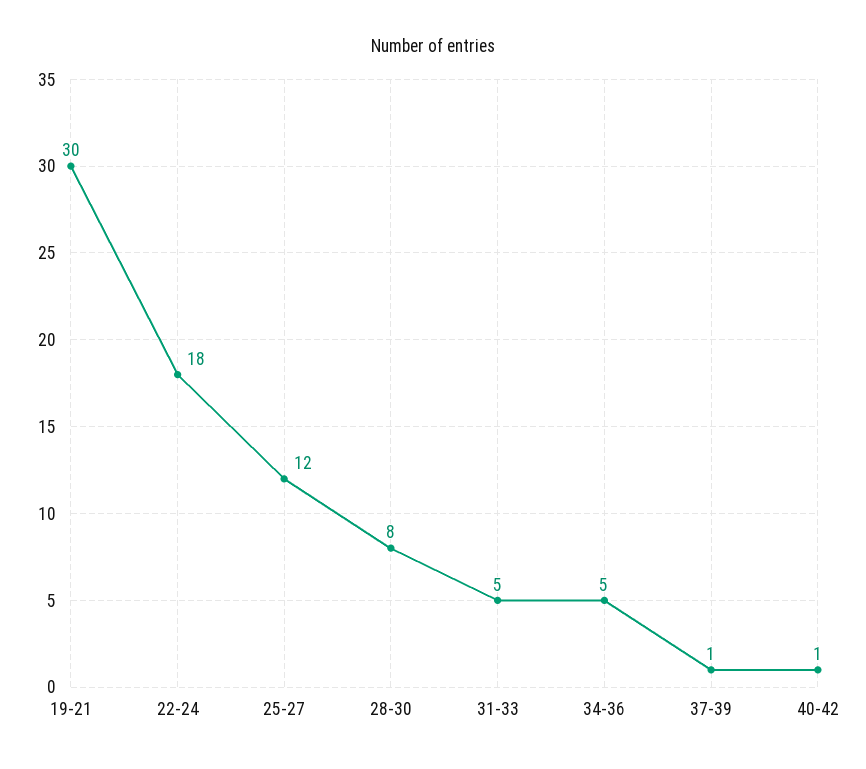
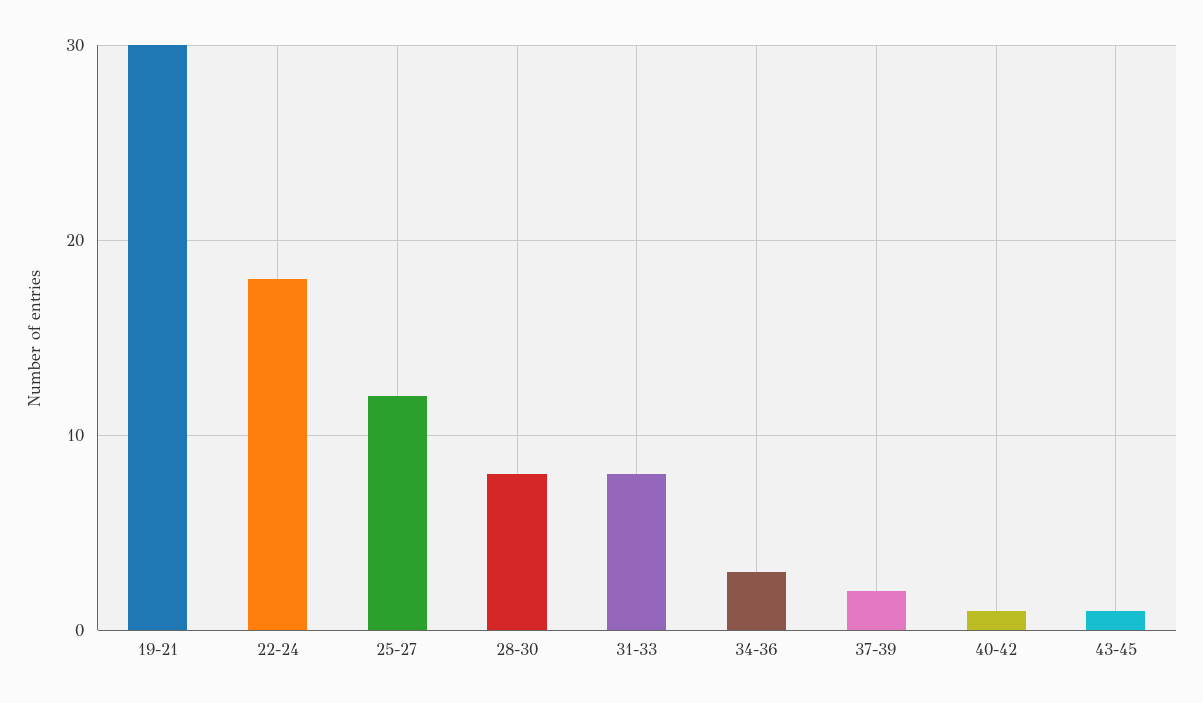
31-33: 5 -> 8
34-36: 5 -> 3
37-39: 1 -> 2
43-45: none -> 1

